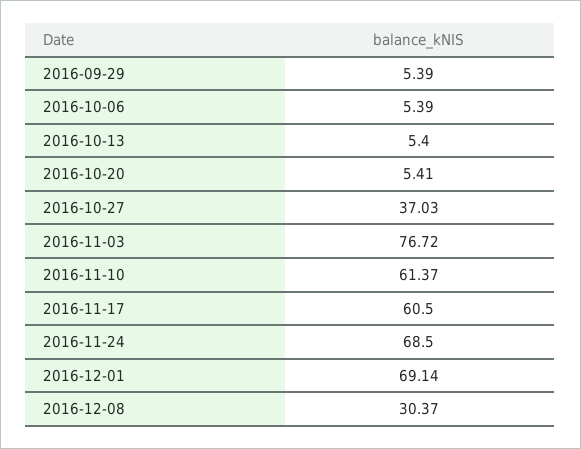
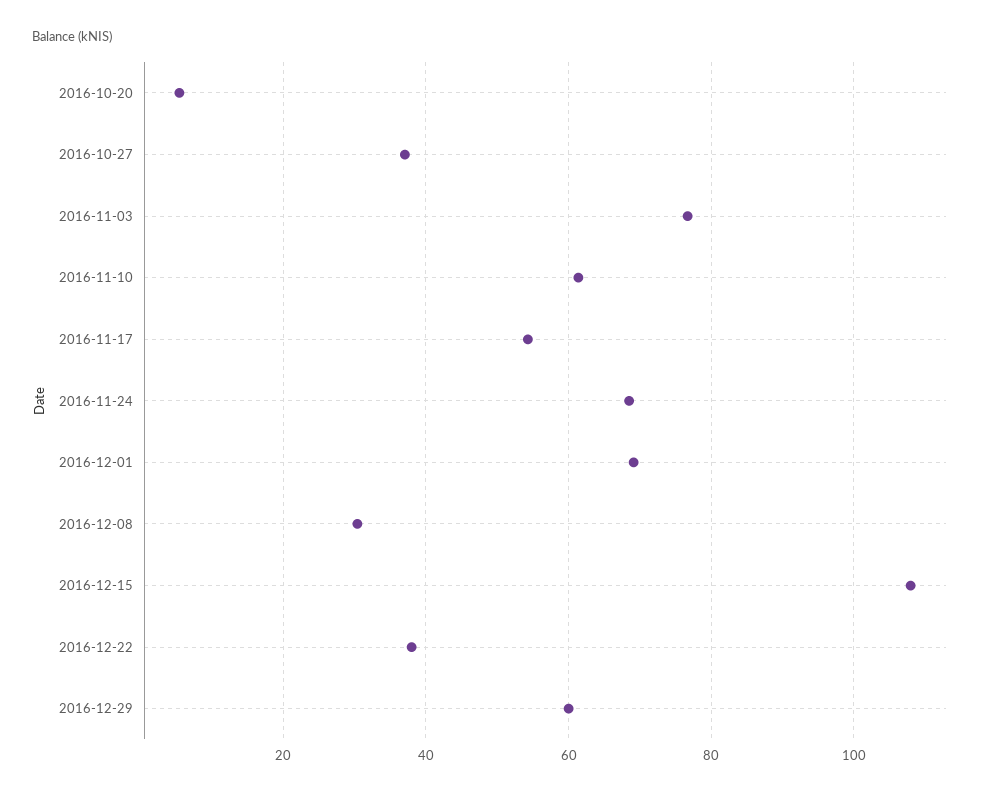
2016-09-29: 5.39 -> none
2016-10-06: 5.39 -> none
2016-10-13: 5.4 -> none
2016-11-17: 60.5 -> 54
2016-12-15: none -> 108
2016-12-22: none -> 38
2016-12-29: none -> 60

